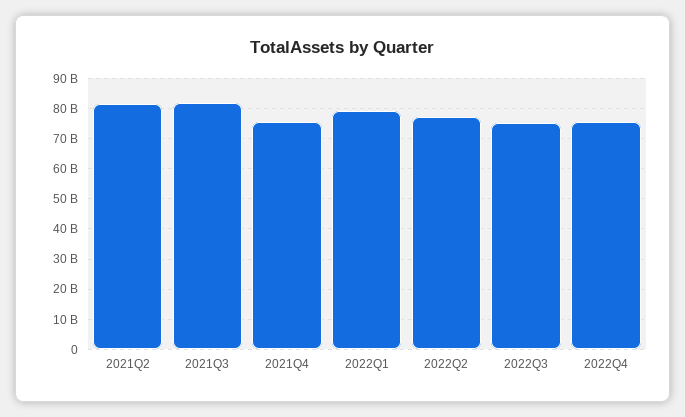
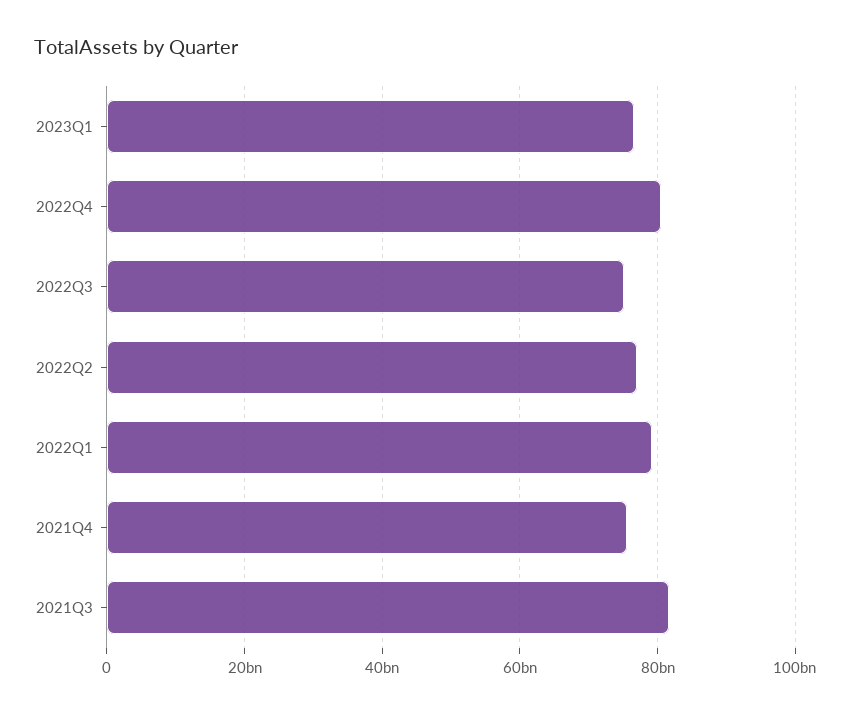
2021Q2: 82000000000 -> none
2022Q4: 76000000000 -> 80000000000
2023Q1: none -> 76000000000

